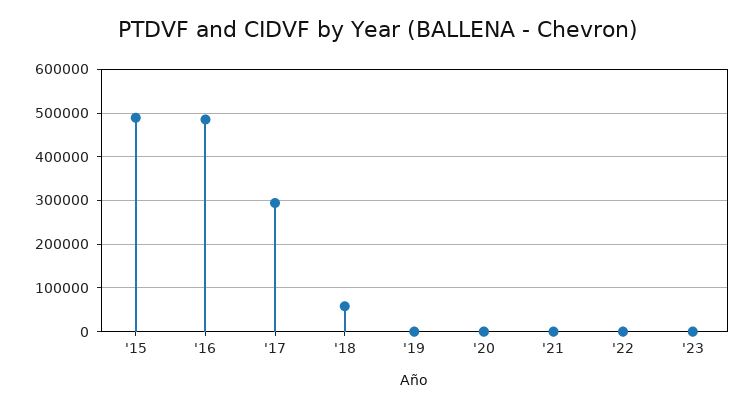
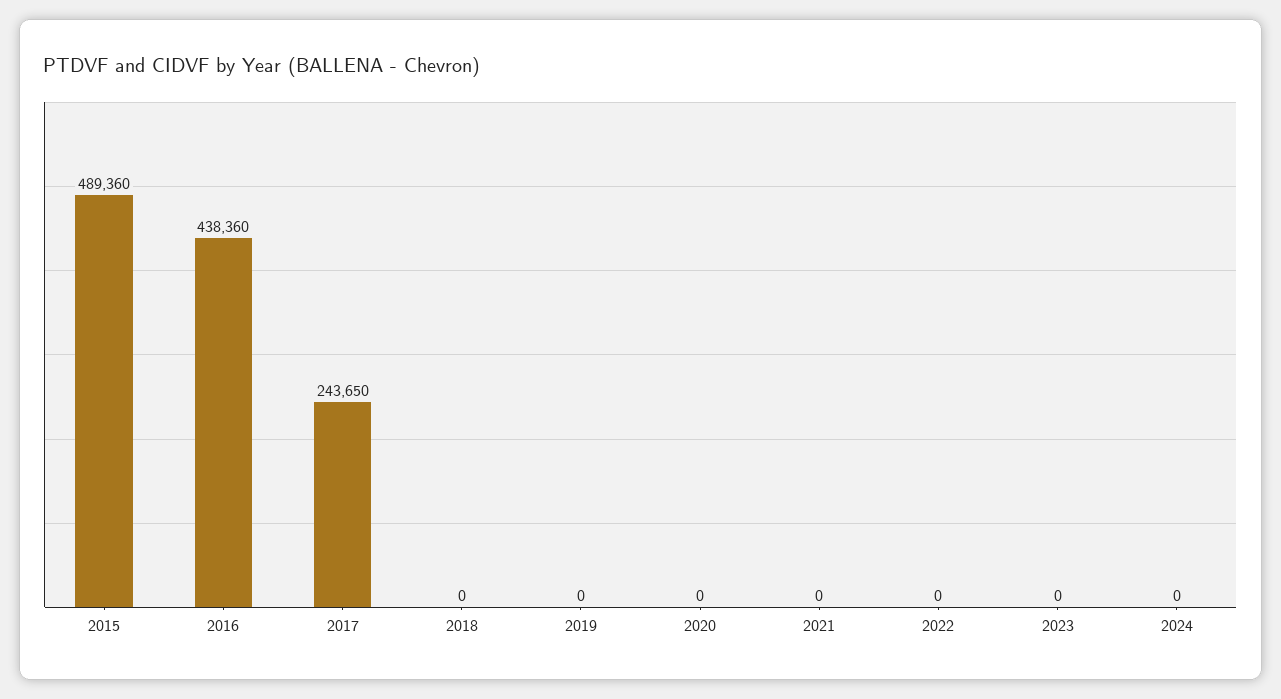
'16: 480000 -> 438360
'17: 300000 -> 243650
'18: 60000 -> 0
2024: none -> 0

